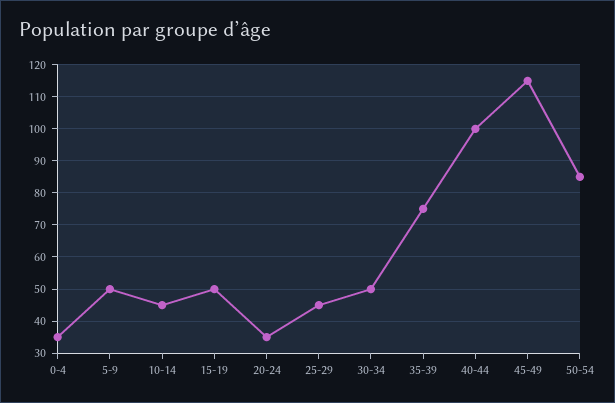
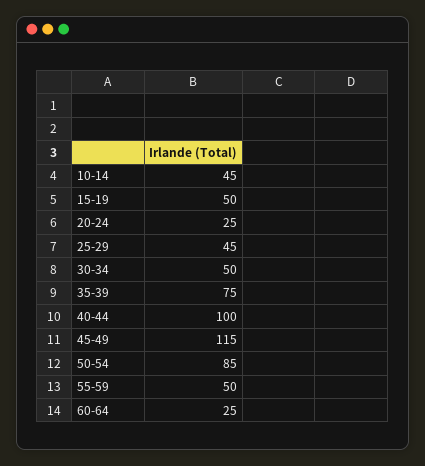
0-4: 35 -> none
5-9: 50 -> none
20-24: 35 -> 25
55-59: none -> 50
60-64: none -> 25

